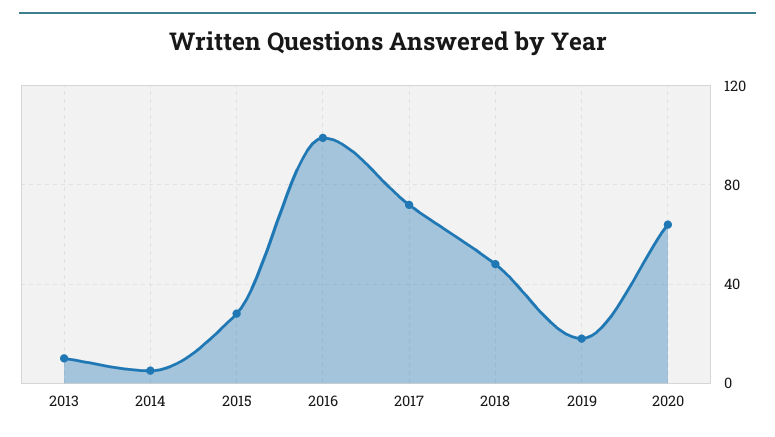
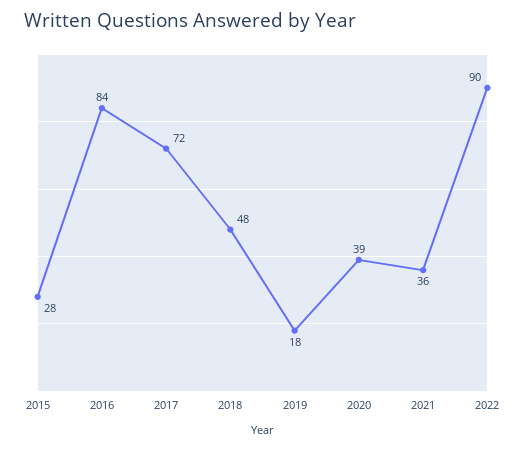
2013: 10 -> none
2014: 5 -> none
2016: 100 -> 84
2020: 65 -> 39
2021: none -> 36
2022: none -> 90

